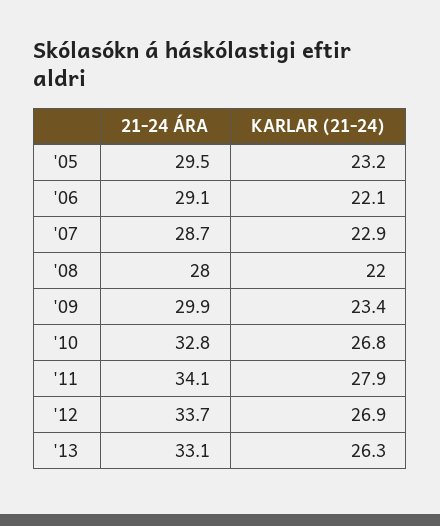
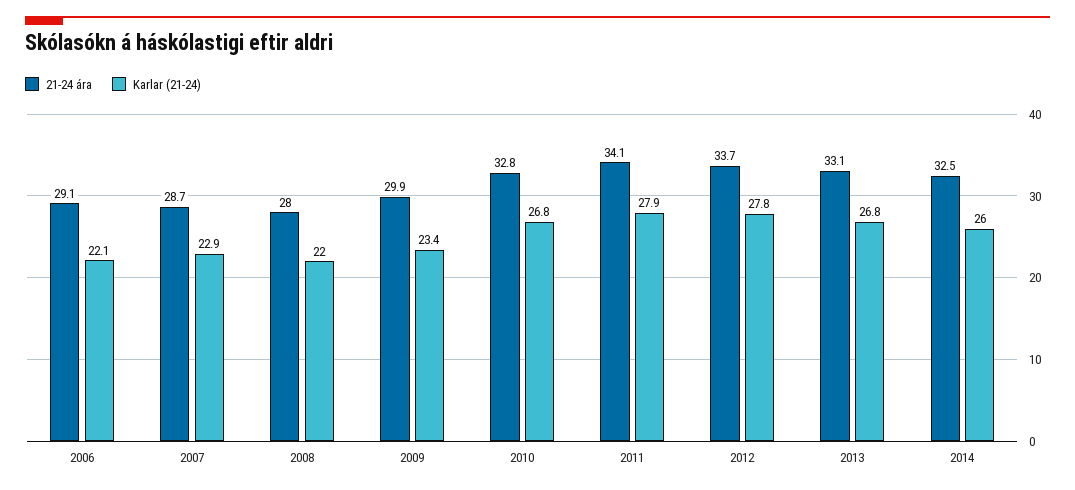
21-24 ÁRA, '05: 29.5 -> none
KARLAR (21-24), '05: 23.2 -> none
KARLAR (21-24), '12: 26.9 -> 27.8
KARLAR (21-24), '13: 26.3 -> 26.8
21-24 ÁRA, 2014: none -> 32.5
KARLAR (21-24), 2014: none -> 26

